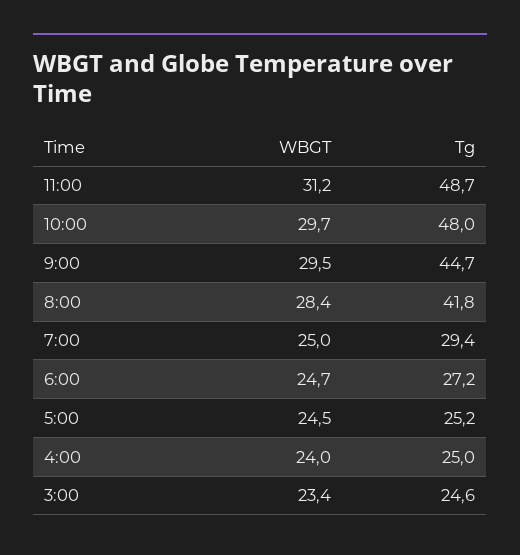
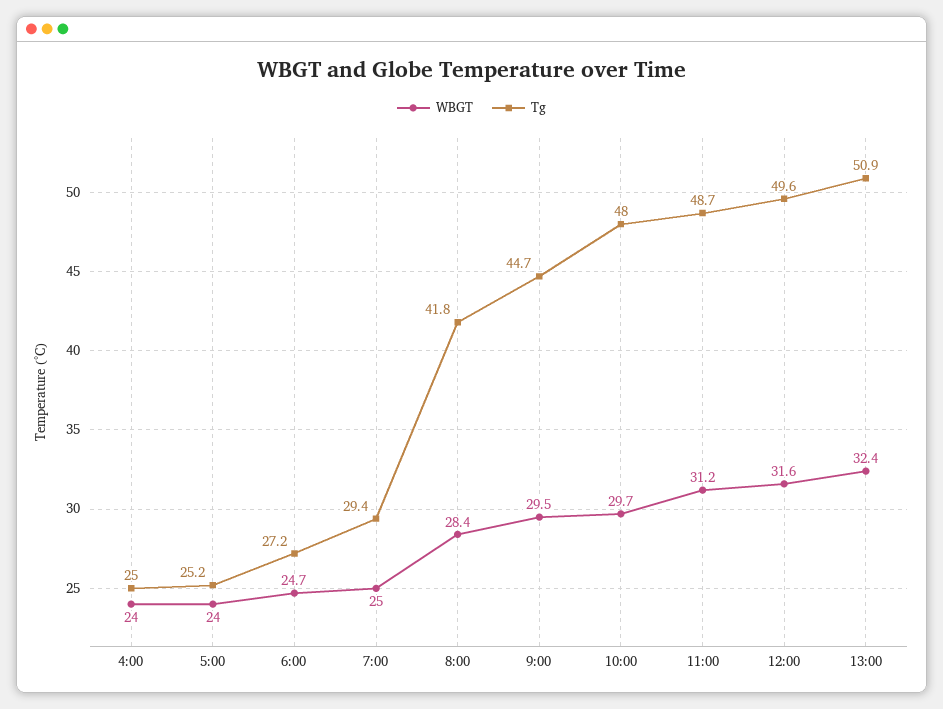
WBGT, 5:00: 24.5 -> 24
WBGT, 3:00: 23.4 -> none
Tg, 3:00: 24.6 -> none
WBGT, 12:00: none -> 31.6
Tg, 12:00: none -> 49.6
WBGT, 13:00: none -> 32.4
Tg, 13:00: none -> 50.9

